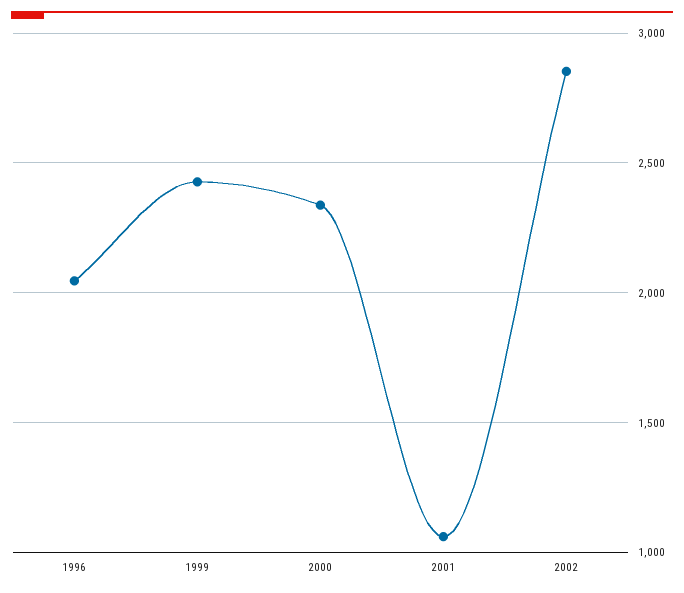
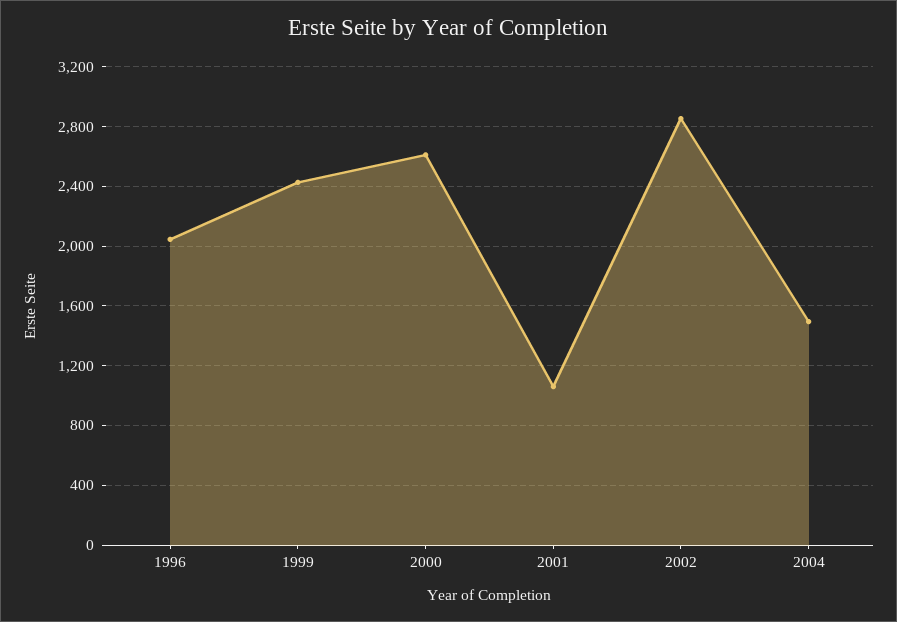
2000: 2350 -> 2600
2004: none -> 1500

